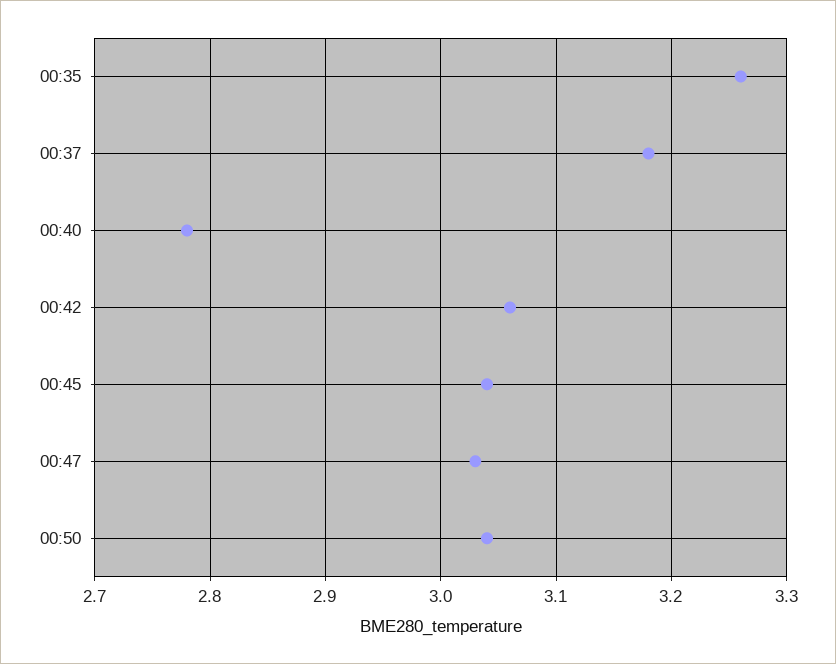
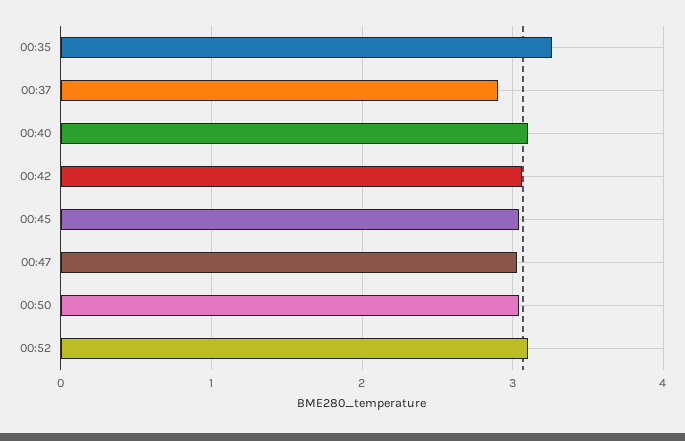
00:37: 3.18 -> 2.9
00:40: 2.78 -> 3.1
00:52: none -> 3.1

